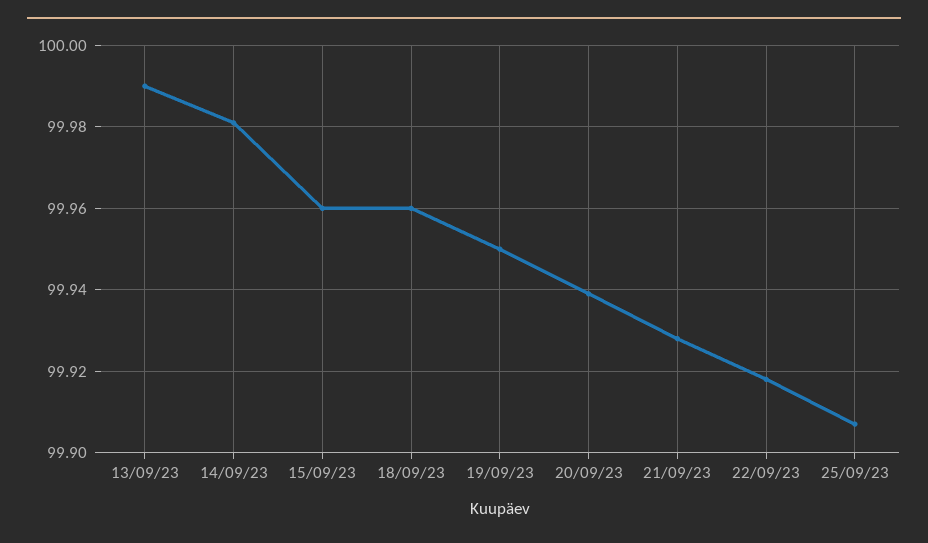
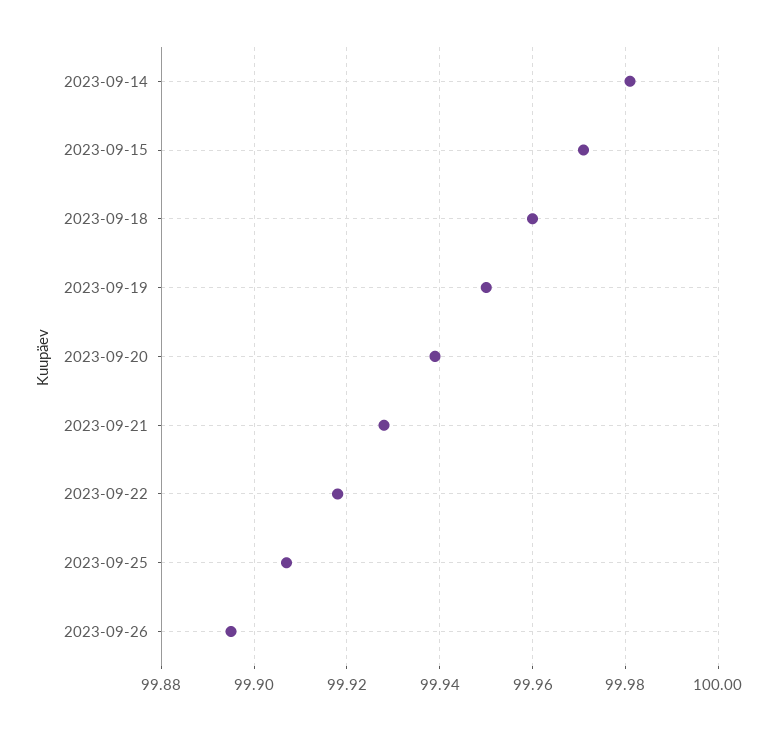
13/09/23: 99.99 -> none
15/09/23: 99.96 -> 99.97
2023-09-26: none -> 99.895

